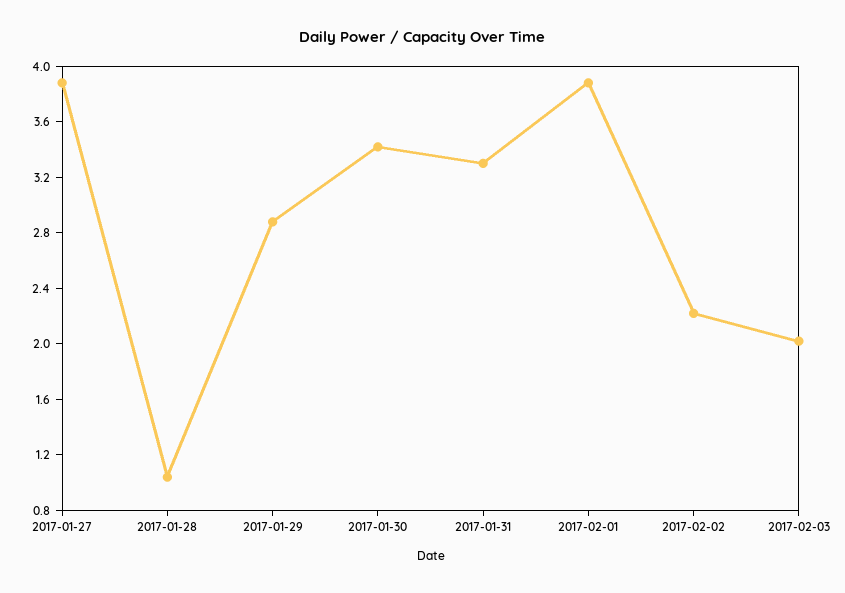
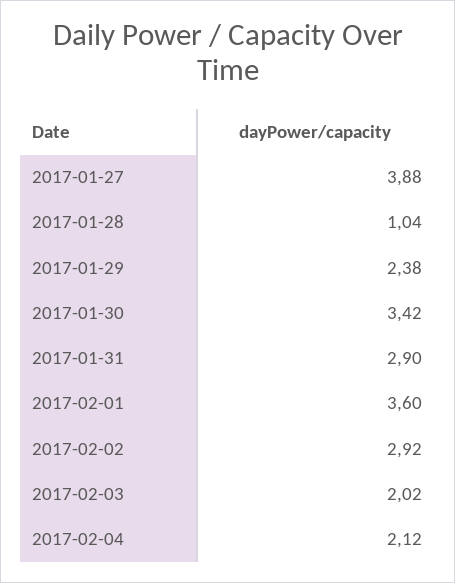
2017-01-29: 2.9 -> 2.38
2017-01-31: 3.3 -> 2.9
2017-02-01: 3.9 -> 3.6
2017-02-02: 2.2 -> 2.92
2017-02-04: none -> 2.12

